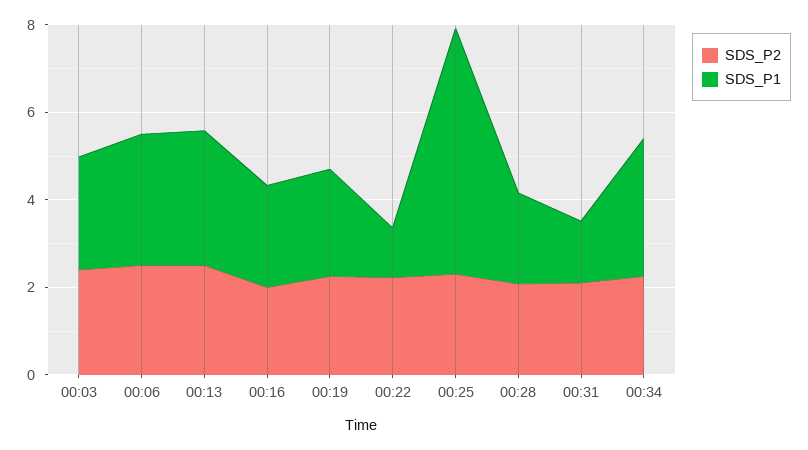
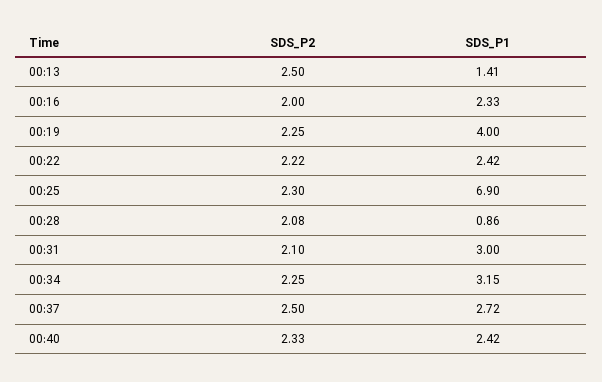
SDS_P2, 00:03: 2.5 -> none
SDS_P1, 00:03: 2.5 -> none
SDS_P2, 00:06: 2.5 -> none
SDS_P1, 00:06: 3 -> none
SDS_P1, 00:13: 3 -> 1.41
SDS_P1, 00:19: 2.5 -> 4
SDS_P1, 00:22: 1 -> 2.42
SDS_P1, 00:25: 5.5 -> 6.9
SDS_P1, 00:28: 2 -> 0.86
SDS_P1, 00:31: 1.5 -> 3
SDS_P2, 00:37: none -> 2.5
SDS_P1, 00:37: none -> 2.72
SDS_P2, 00:40: none -> 2.33
SDS_P1, 00:40: none -> 2.42

